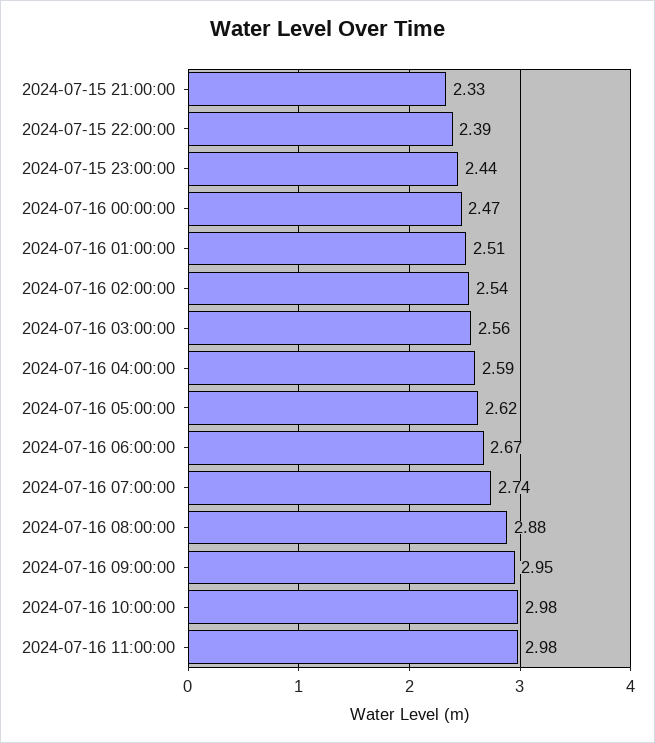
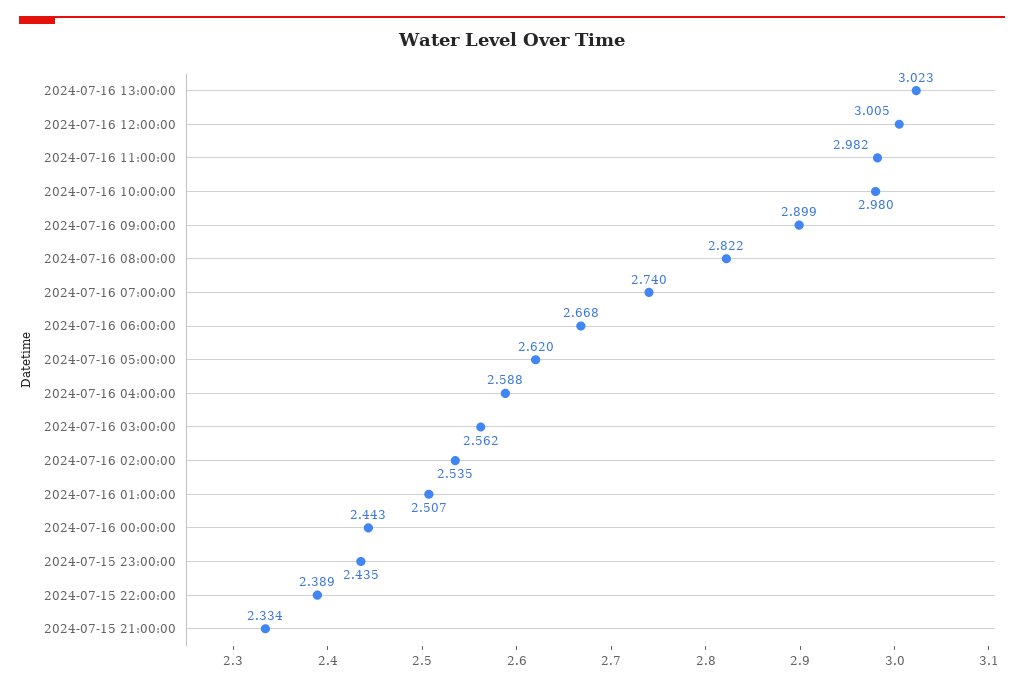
2024-07-16 00:00:00: 2.47 -> 2.443
2024-07-16 08:00:00: 2.88 -> 2.822
2024-07-16 09:00:00: 2.95 -> 2.899
2024-07-16 13:00:00: none -> 3.023
2024-07-16 12:00:00: none -> 3.005

